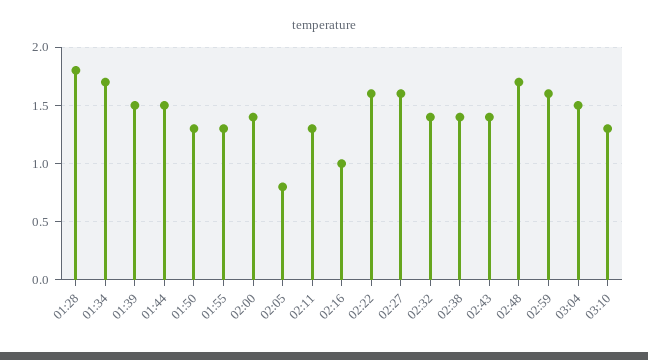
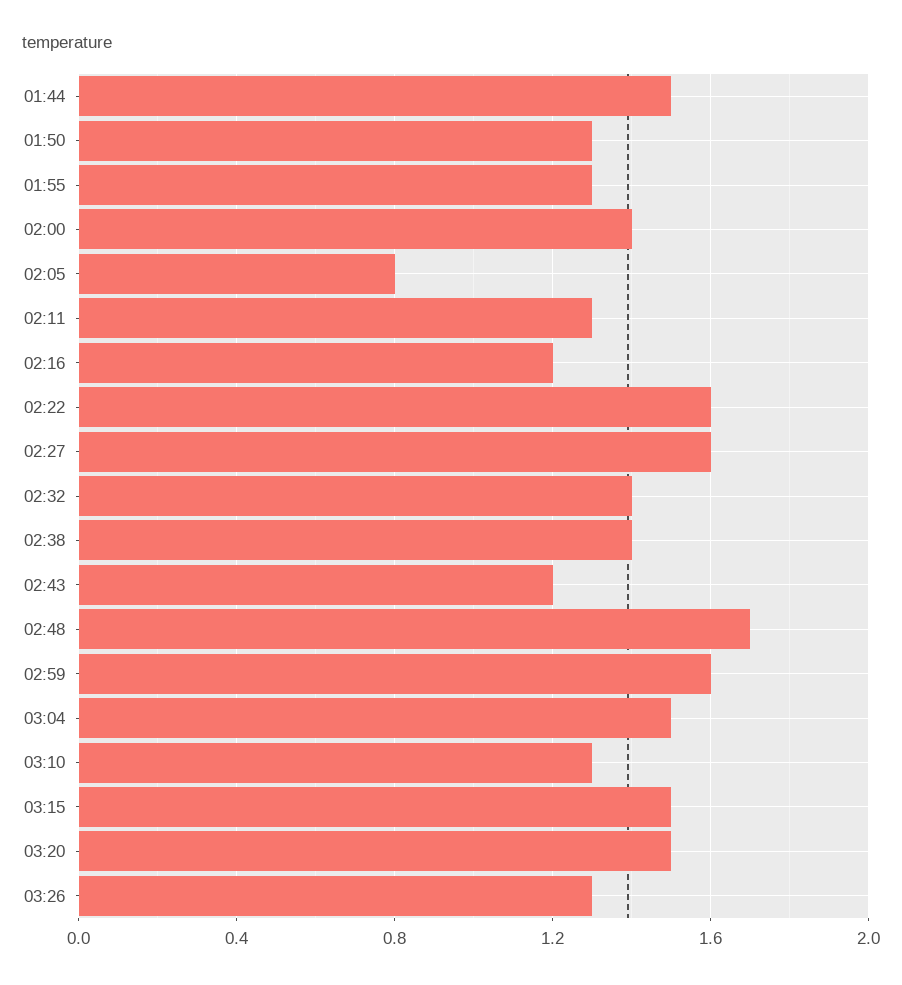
01:28: 1.8 -> none
01:34: 1.7 -> none
01:39: 1.5 -> none
02:16: 1 -> 1.2
02:43: 1.4 -> 1.2
03:15: none -> 1.5
03:20: none -> 1.5
03:26: none -> 1.3

